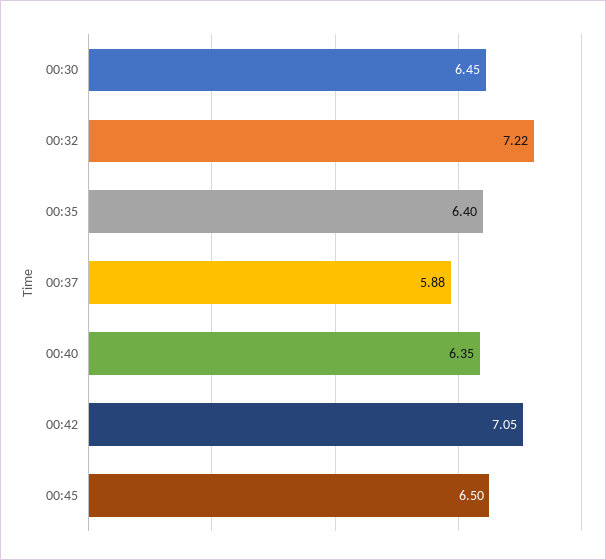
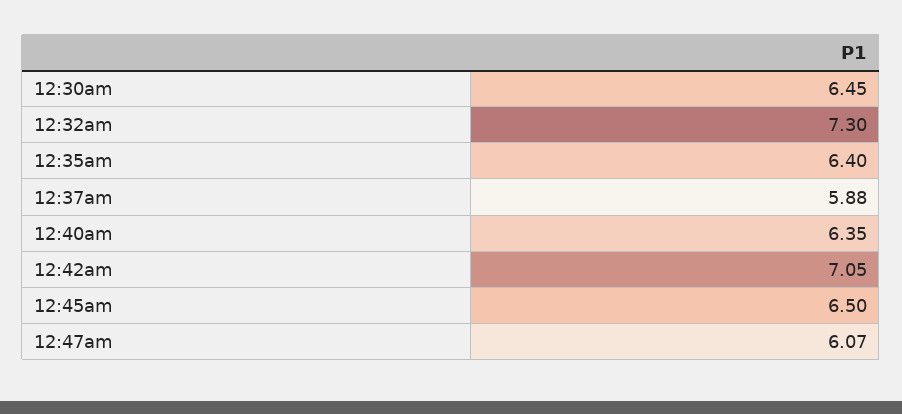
00:32: 7.22 -> 7.3
12:47am: none -> 6.07

